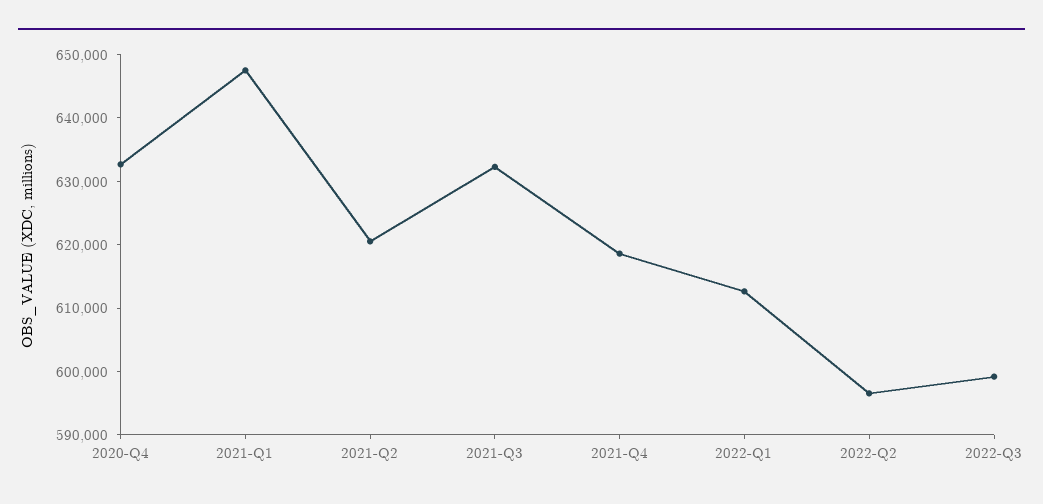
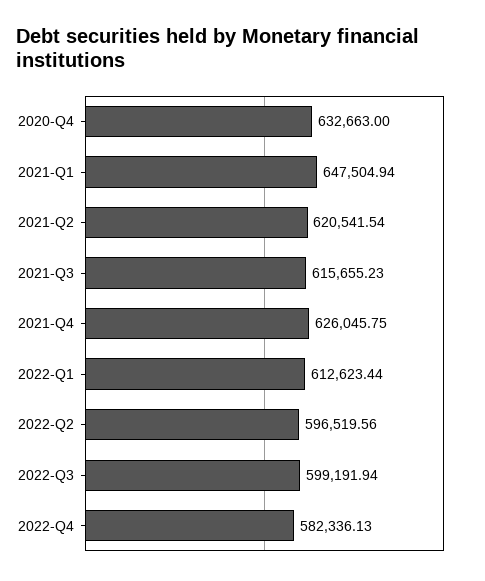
2021-Q3: 632000 -> 615655.23
2021-Q4: 618000 -> 626045.75
2022-Q4: none -> 582336.13

